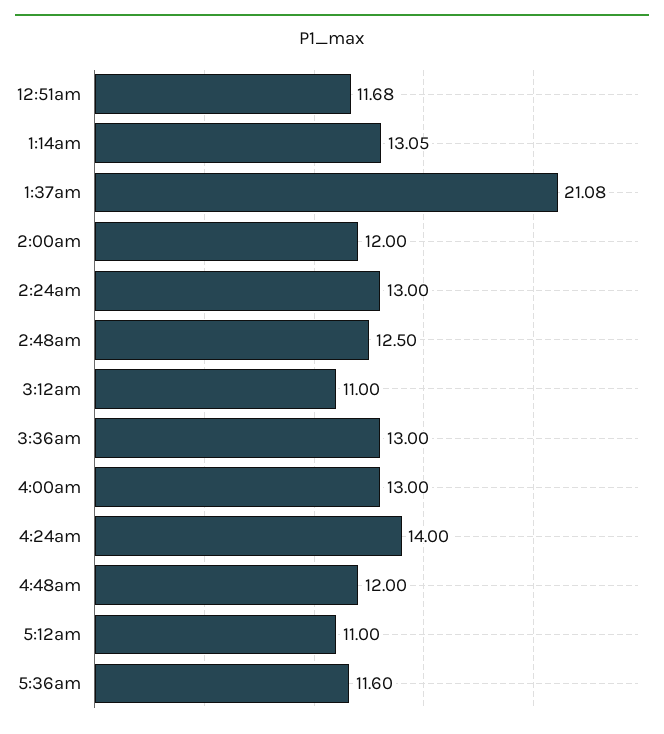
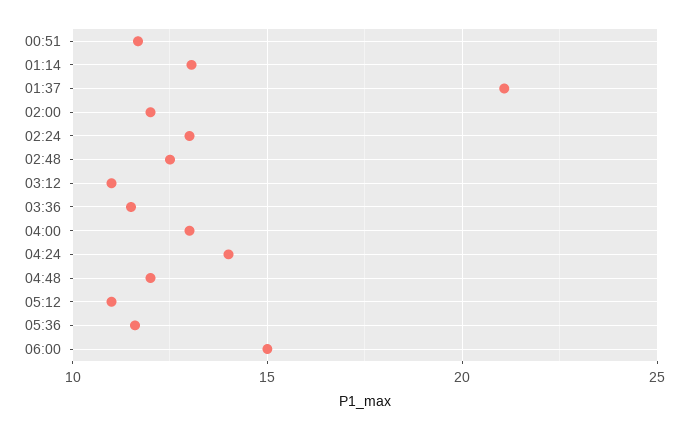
3:36am: 13 -> 11.5
06:00: none -> 15

